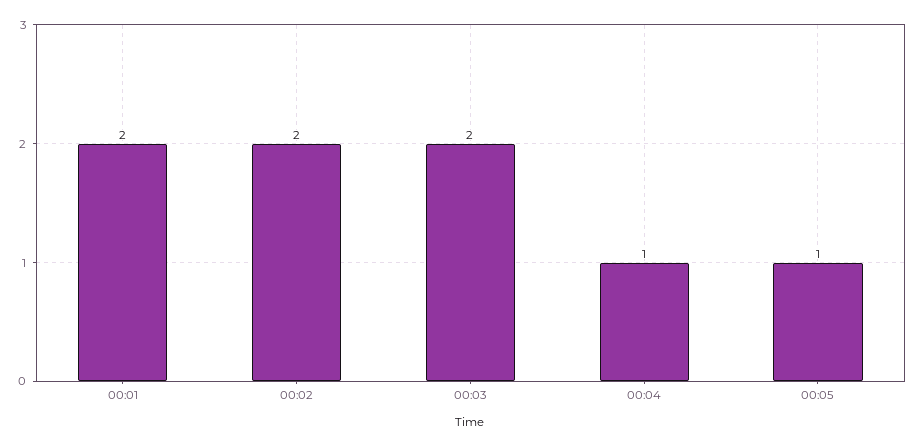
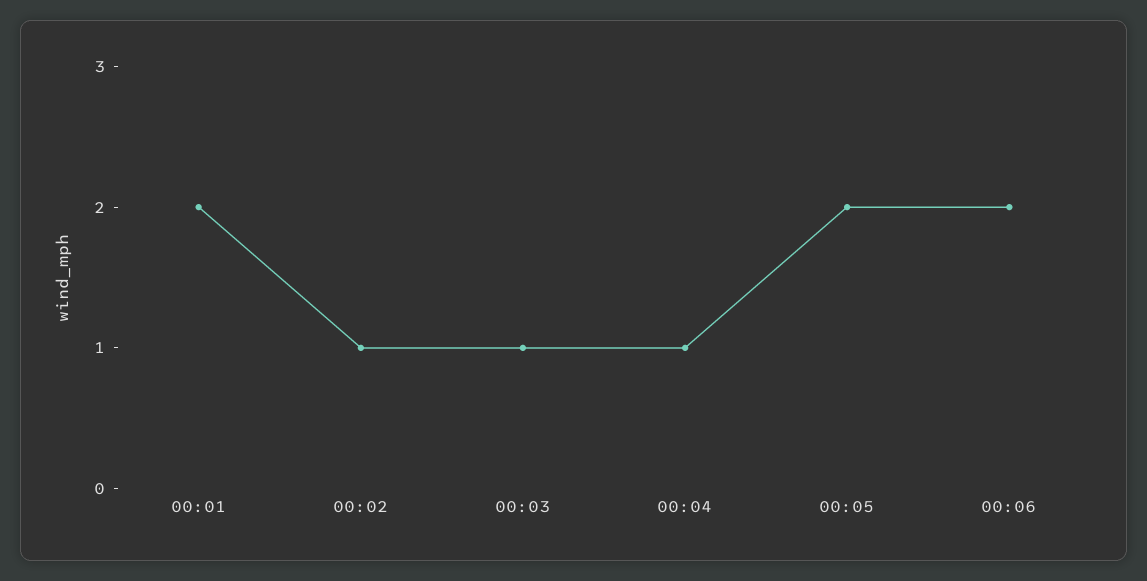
00:02: 2 -> 1
00:03: 2 -> 1
00:05: 1 -> 2
00:06: none -> 2

